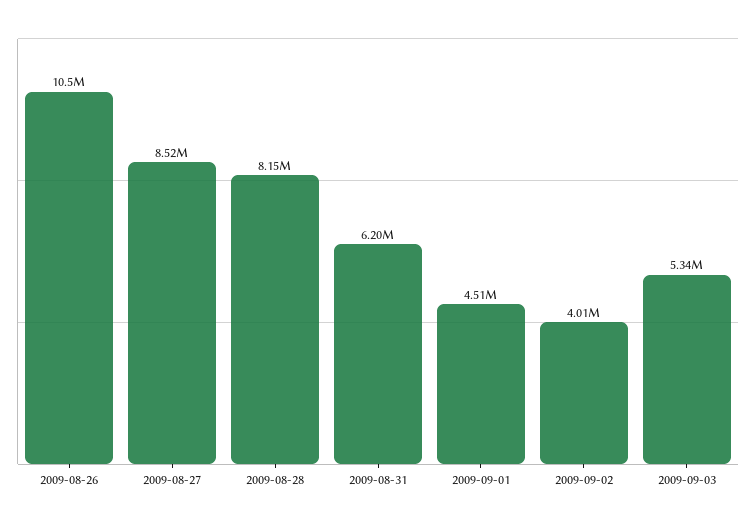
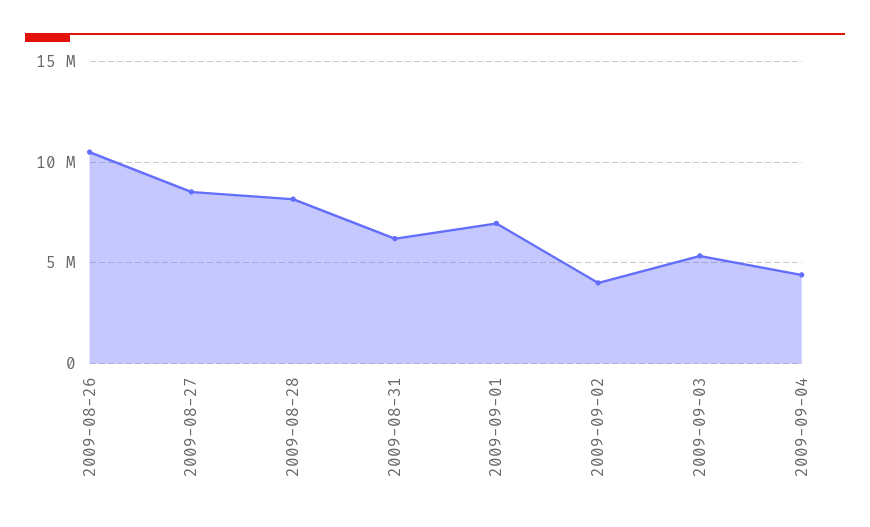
2009-09-01: 4510000 -> 7000000
2009-09-04: none -> 4500000

